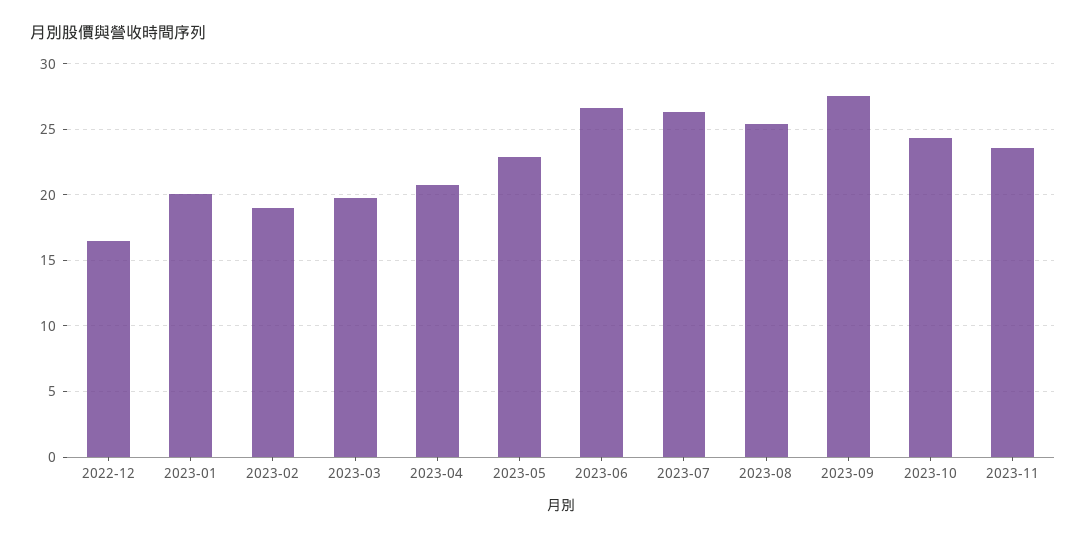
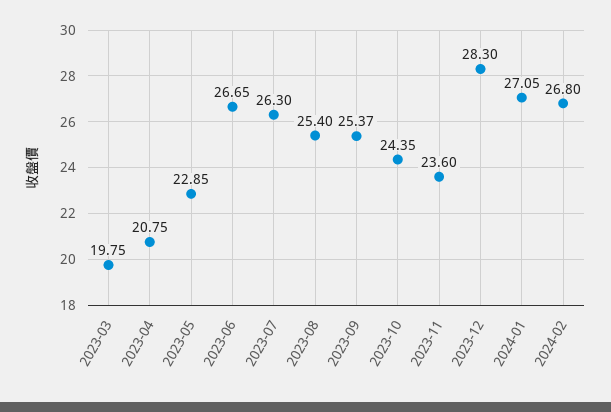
2022-12: 16.5 -> none
2023-01: 20 -> none
2023-02: 19 -> none
2023-09: 27.5 -> 25.37
2023-12: none -> 28.3
2024-01: none -> 27.05
2024-02: none -> 26.8

